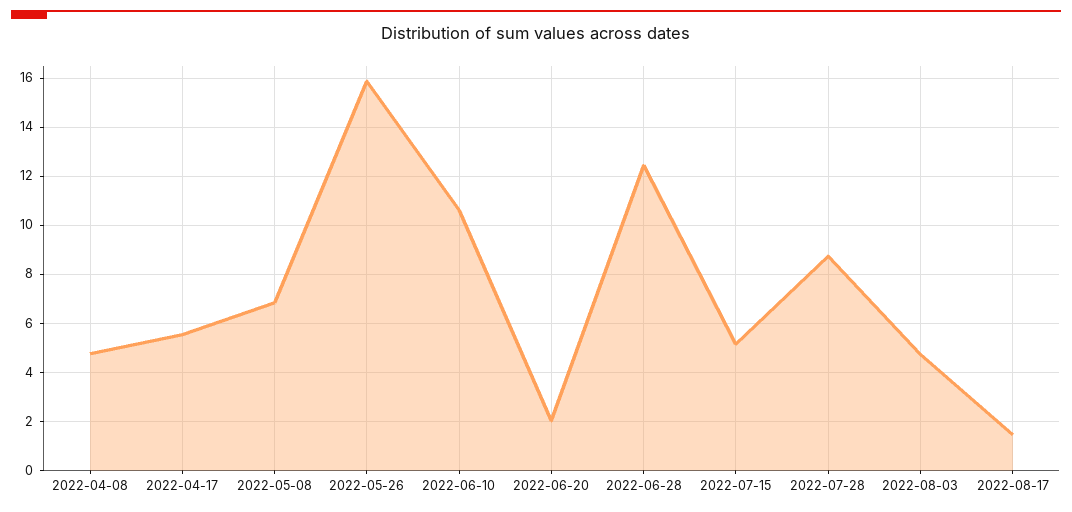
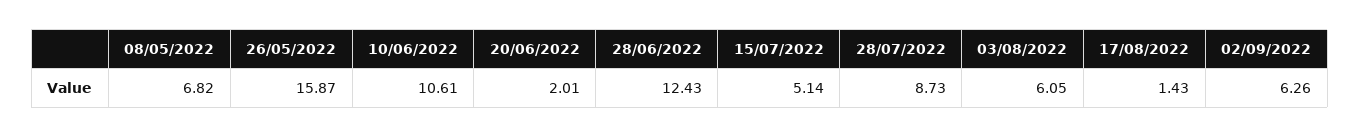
2022-04-08: 4.75 -> none
2022-04-17: 5.5 -> none
2022-08-03: 4.75 -> 6.05
02/09/2022: none -> 6.26

